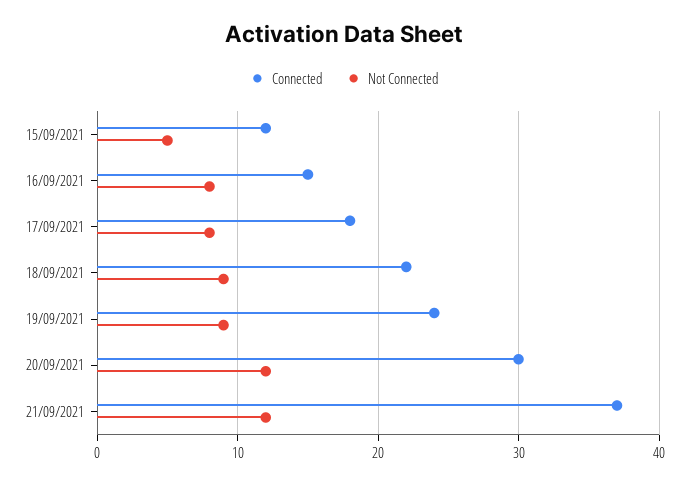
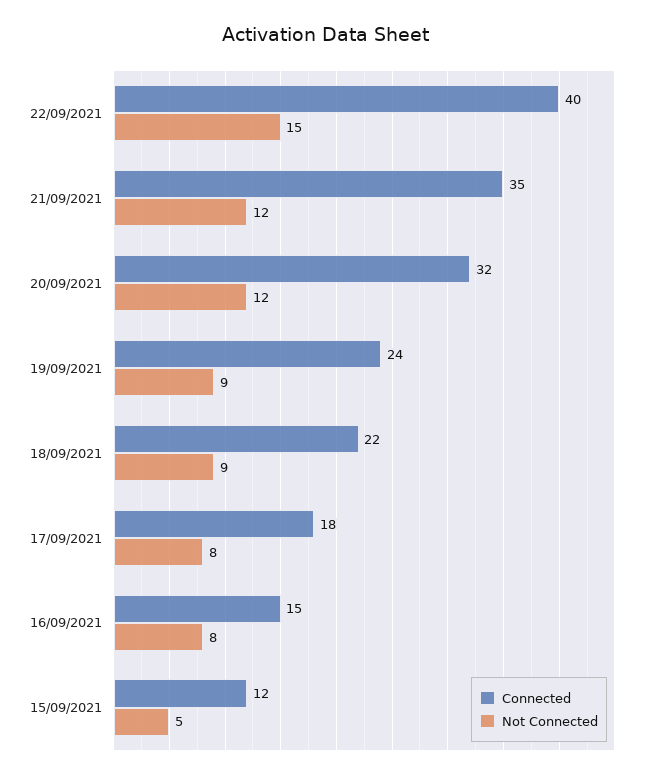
Connected, 20/09/2021: 30 -> 32
Connected, 21/09/2021: 37 -> 35
Connected, 22/09/2021: none -> 40
Not Connected, 22/09/2021: none -> 15

